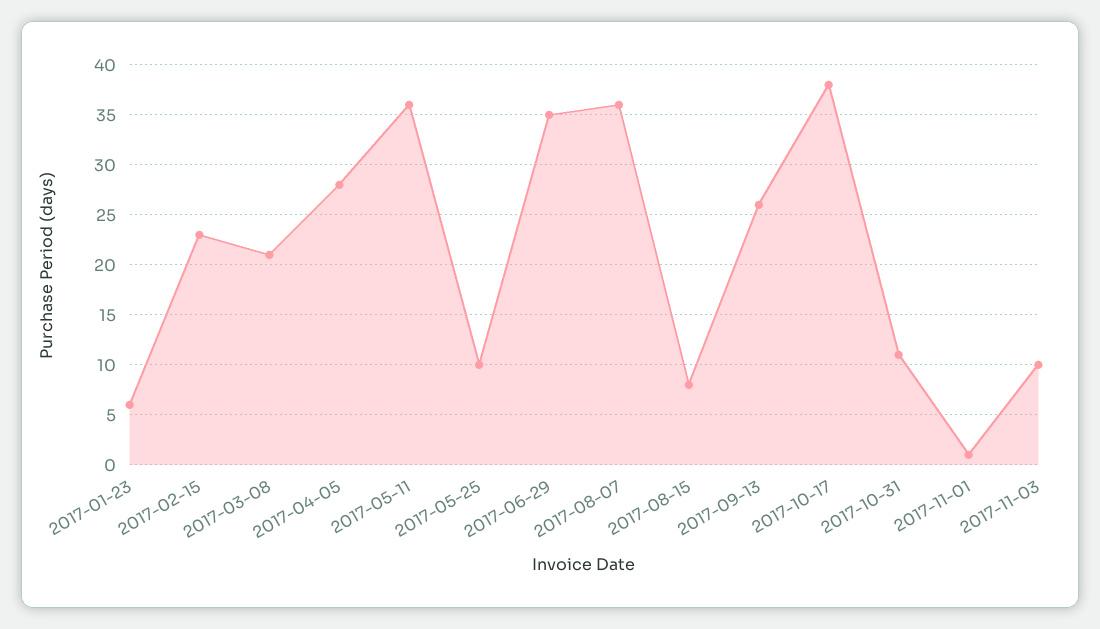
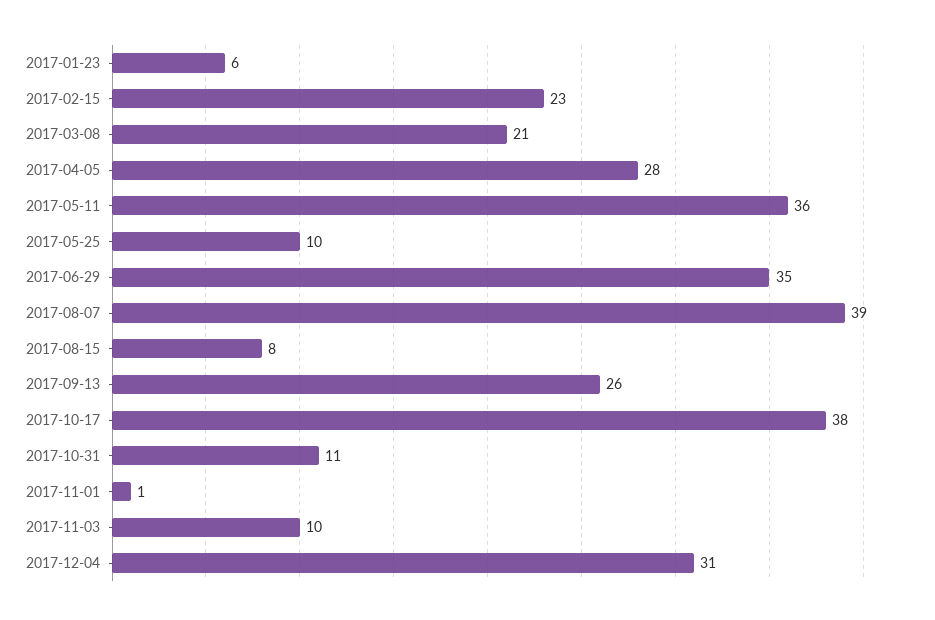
2017-08-07: 36 -> 39
2017-12-04: none -> 31

